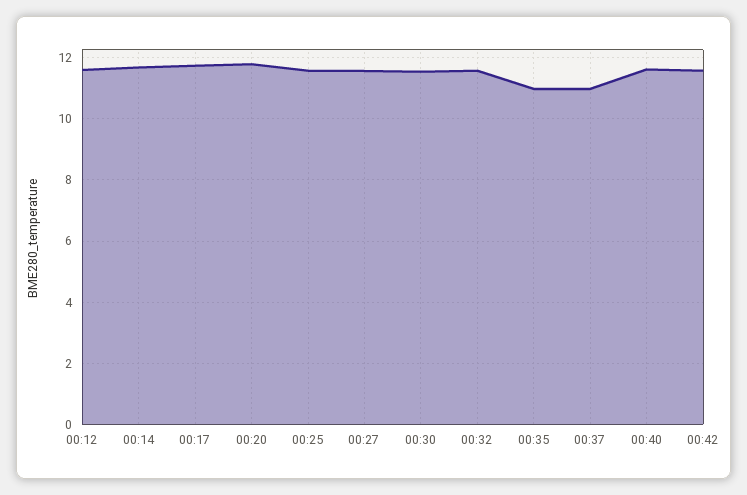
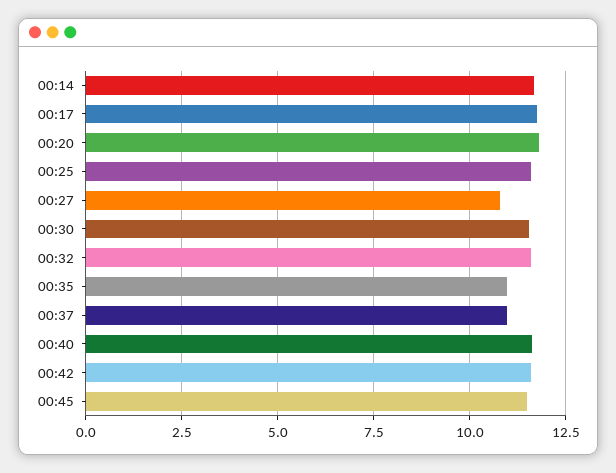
00:12: 11.6 -> none
00:27: 11.6 -> 10.75
00:45: none -> 11.5

